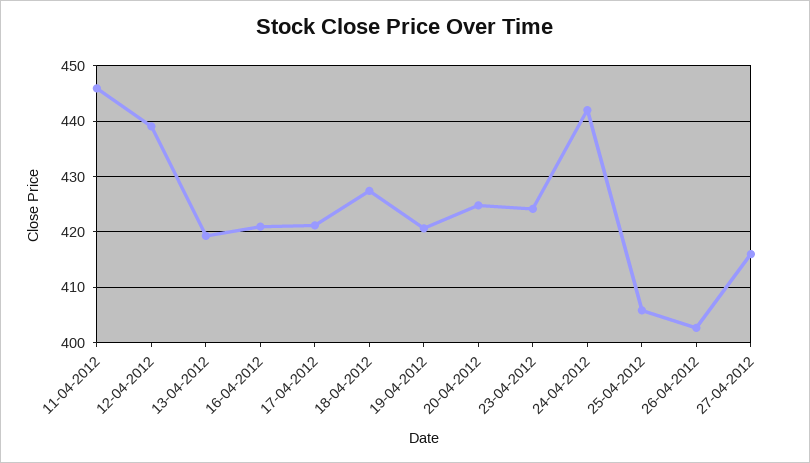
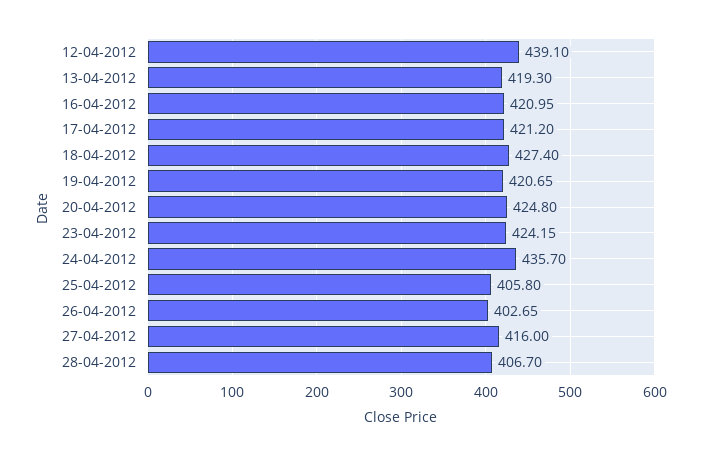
11-04-2012: 446 -> none
24-04-2012: 442 -> 435.7
28-04-2012: none -> 406.7

